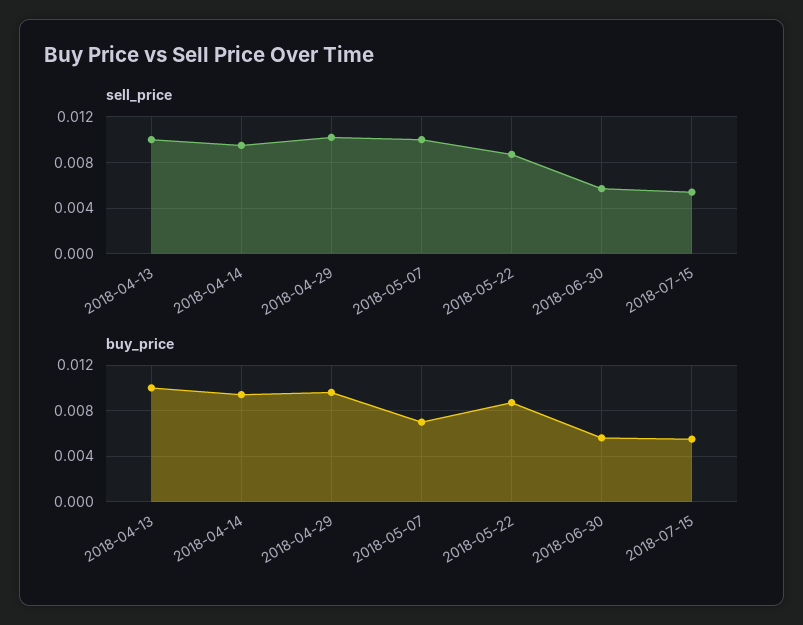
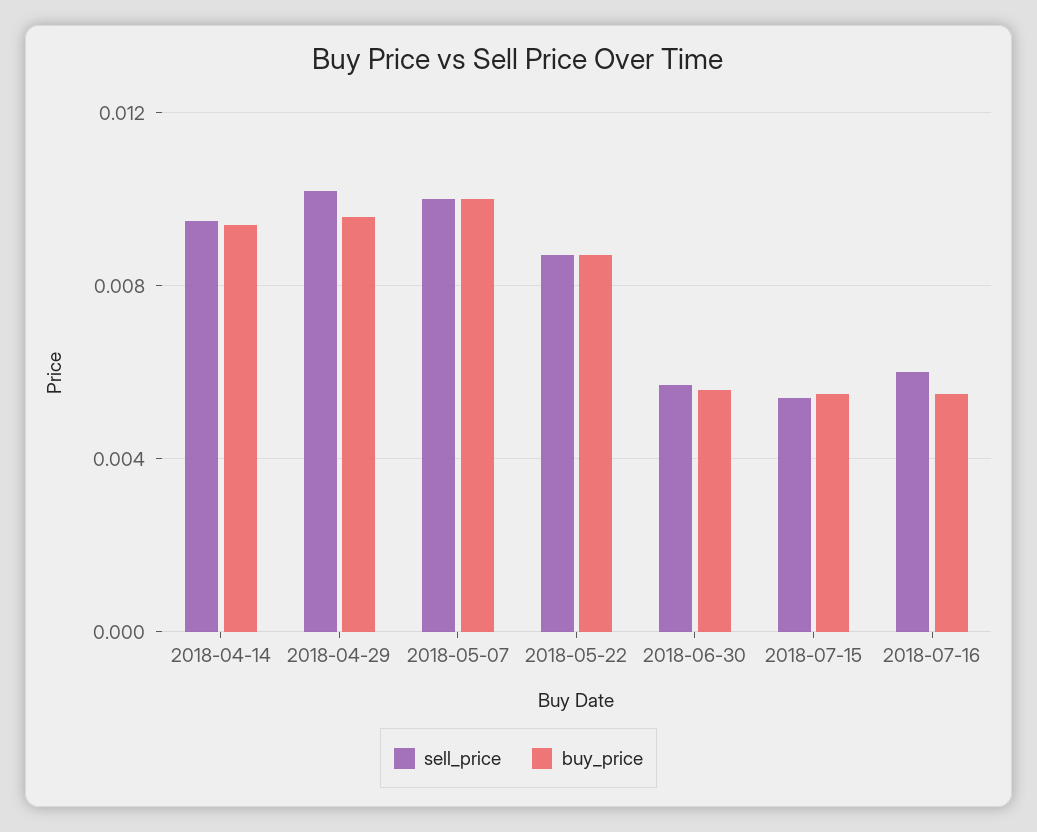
sell_price, 2018-04-13: 0.01 -> none
buy_price, 2018-04-13: 0.01 -> none
buy_price, 2018-05-07: 0.007 -> 0.01
sell_price, 2018-07-16: none -> 0.006
buy_price, 2018-07-16: none -> 0.0055

